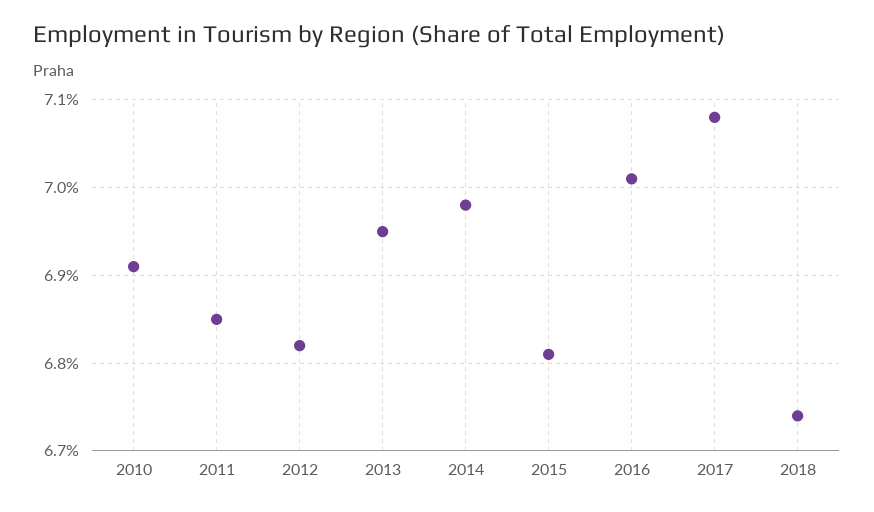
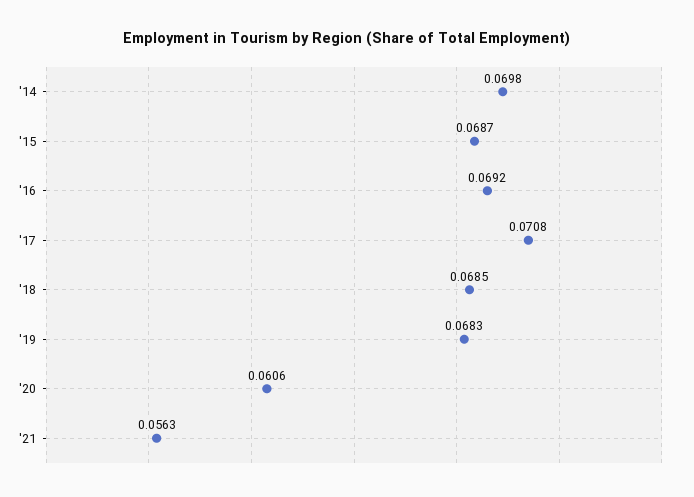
2010: 0.0691 -> none
2011: 0.0685 -> none
2012: 0.0682 -> none
2013: 0.0695 -> none
2015: 0.0681 -> 0.0687
2016: 0.0701 -> 0.0692
2018: 0.0674 -> 0.0685
'19: none -> 0.0683
'20: none -> 0.0606
'21: none -> 0.0563

